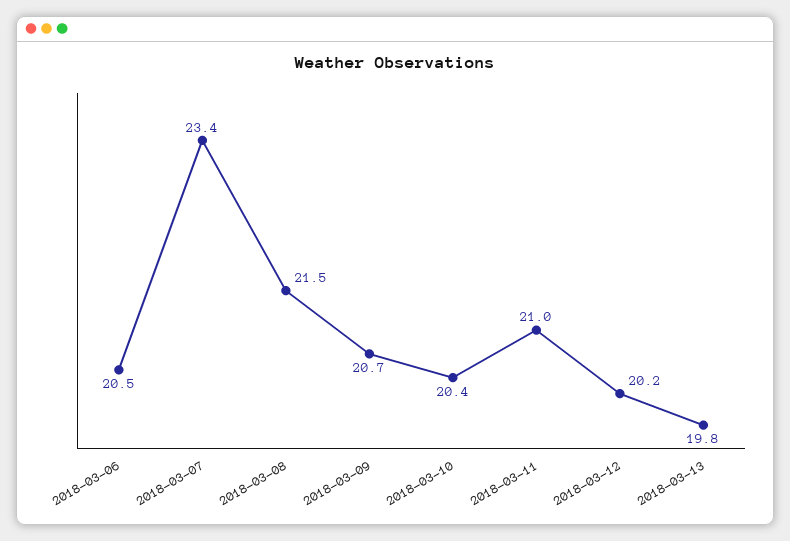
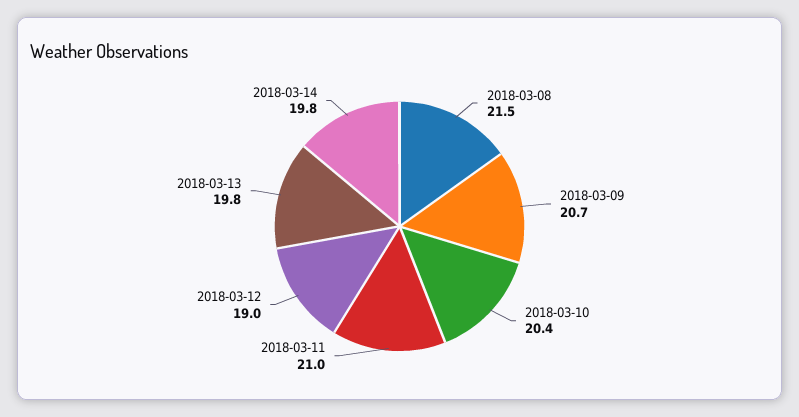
2018-03-06: 20.5 -> none
2018-03-07: 23.4 -> none
2018-03-12: 20.2 -> 19
2018-03-14: none -> 19.8

